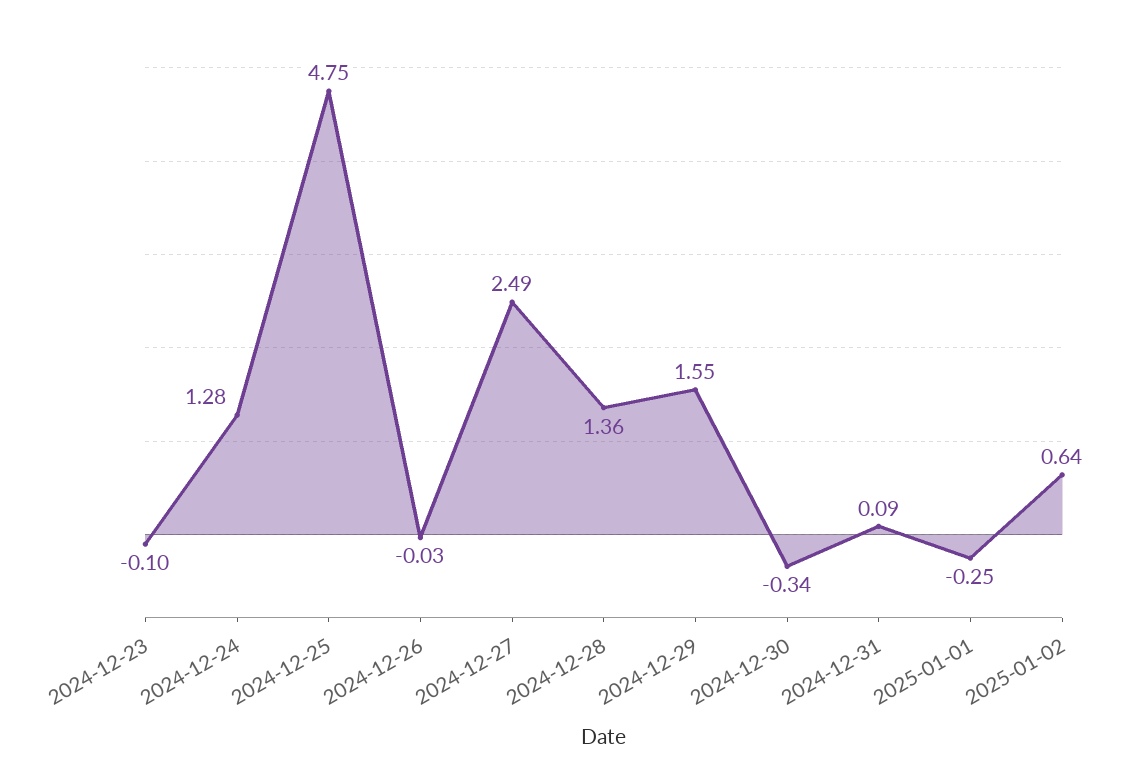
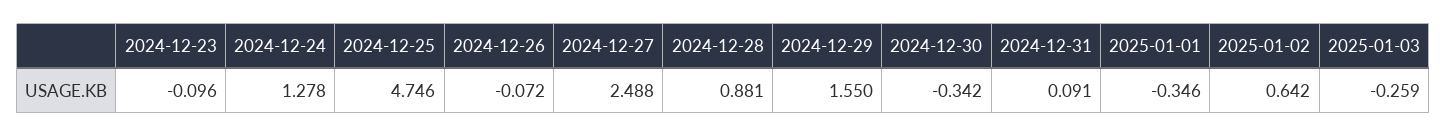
2024-12-26: -0.03 -> -0.072
2024-12-28: 1.36 -> 0.881
2025-01-01: -0.25 -> -0.346
2025-01-03: none -> -0.259

